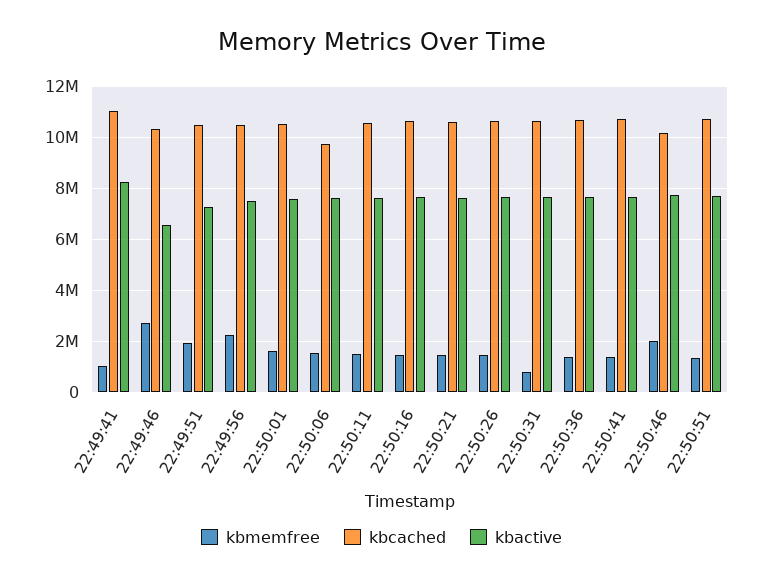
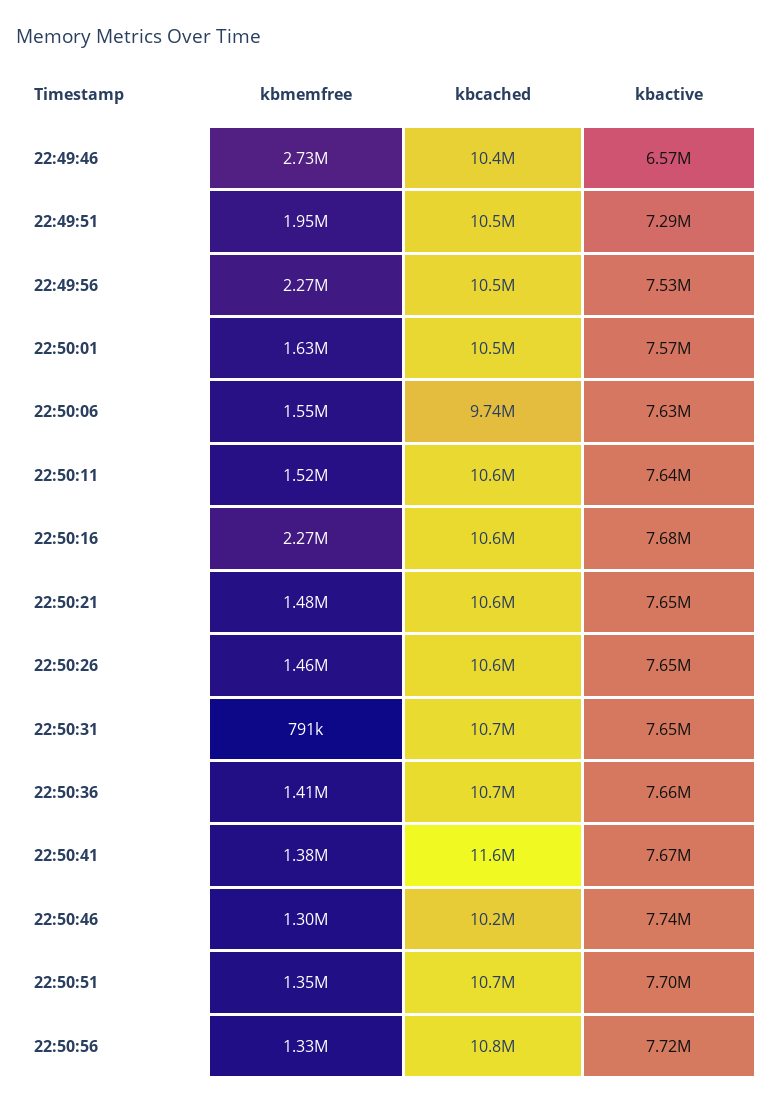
kbmemfree, 22:49:41: 1000000 -> none
kbcached, 22:49:41: 11000000 -> none
kbactive, 22:49:41: 8250000 -> none
kbmemfree, 22:50:16: 1500000 -> 2270000
kbcached, 22:50:41: 10750000 -> 11600000
kbmemfree, 22:50:46: 2000000 -> 1300000
kbmemfree, 22:50:56: none -> 1330000
kbcached, 22:50:56: none -> 10800000
kbactive, 22:50:56: none -> 7720000

